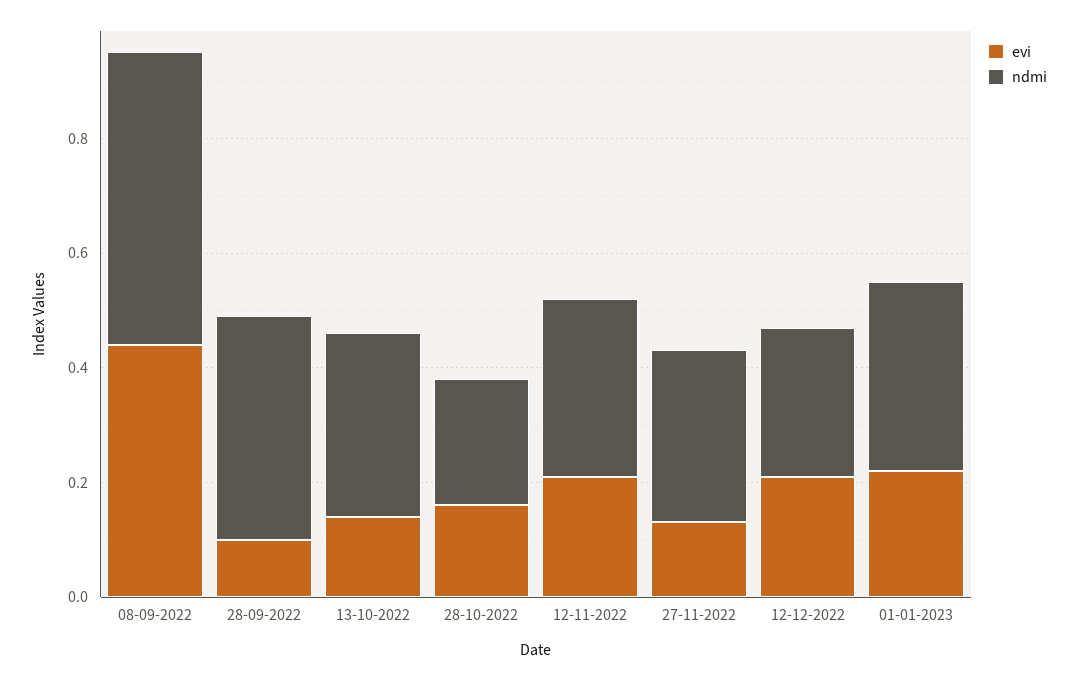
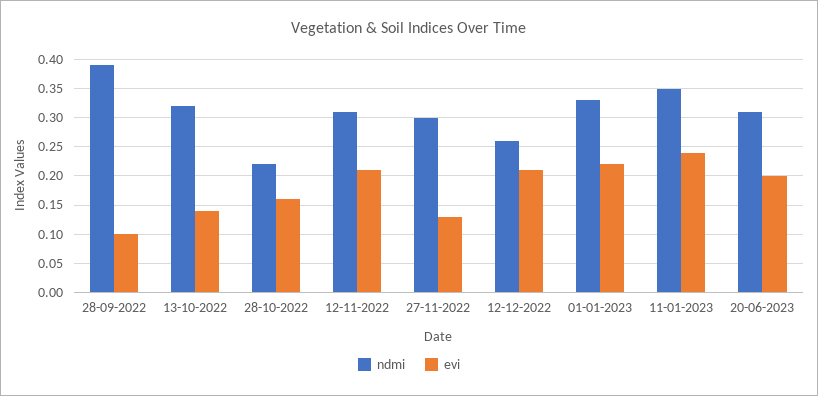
evi, 08-09-2022: 0.45 -> none
ndmi, 08-09-2022: 0.5 -> none
ndmi, 11-01-2023: none -> 0.35
evi, 11-01-2023: none -> 0.25
ndmi, 20-06-2023: none -> 0.3
evi, 20-06-2023: none -> 0.2

